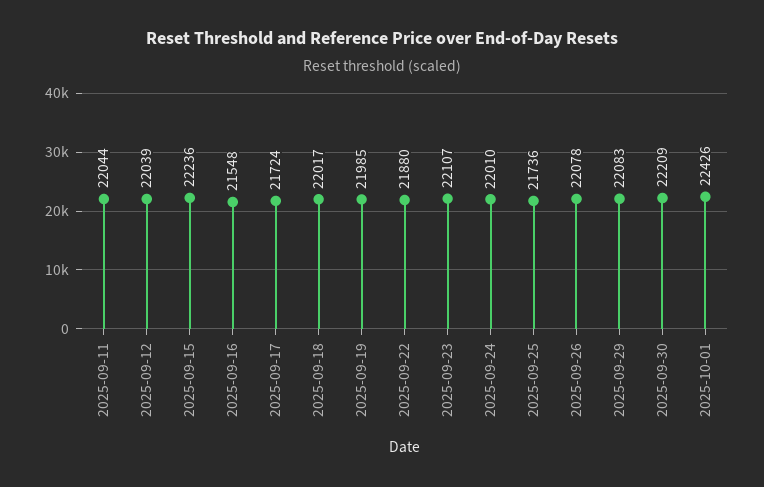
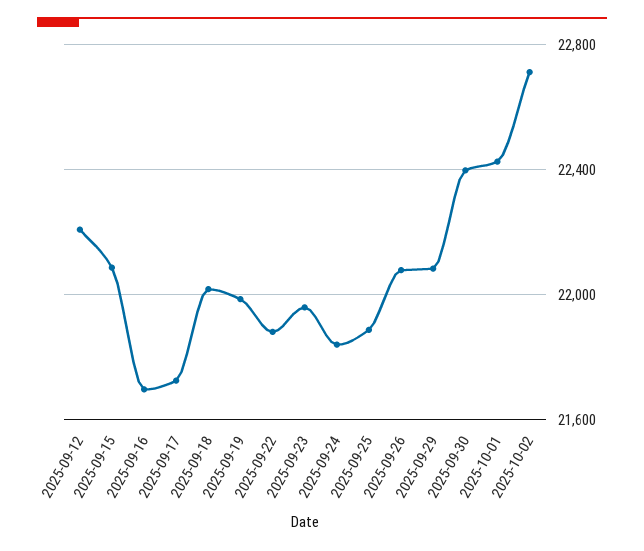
2025-09-11: 22044 -> none
2025-09-12: 22039 -> 22200
2025-09-15: 22236 -> 22100
2025-09-16: 21548 -> 21700
2025-09-23: 22107 -> 21950
2025-09-24: 22010 -> 21850
2025-09-25: 21736 -> 21900
2025-09-30: 22209 -> 22400
2025-10-02: none -> 22700

